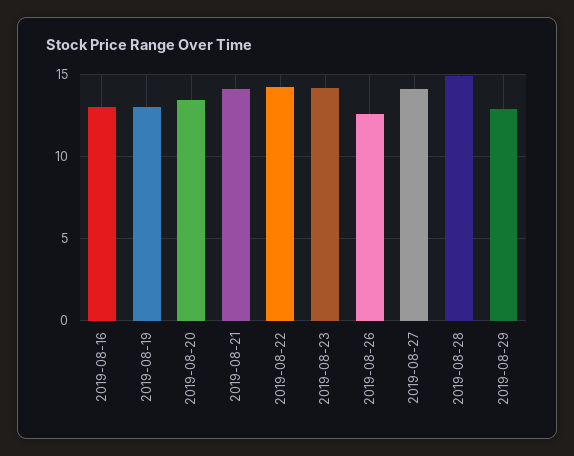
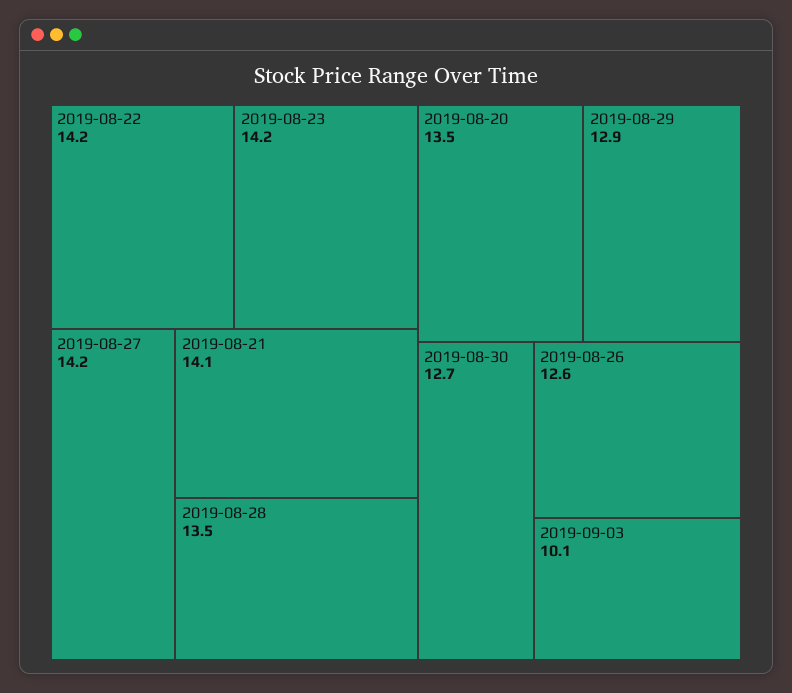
2019-08-16: 13 -> none
2019-08-19: 13 -> none
2019-08-28: 15 -> 13.5
2019-08-30: none -> 12.7
2019-09-03: none -> 10.1

